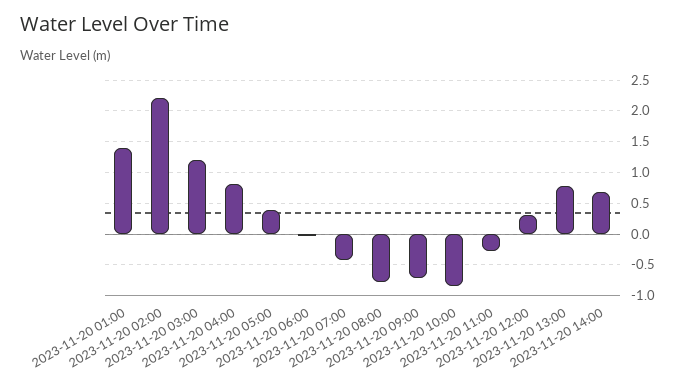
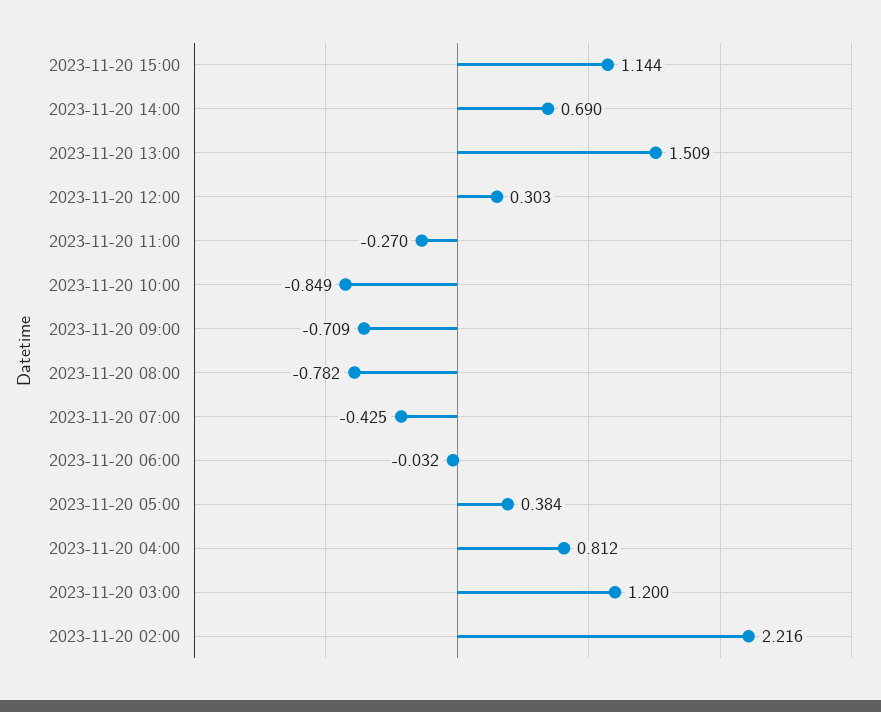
2023-11-20 01:00: 1.4 -> none
2023-11-20 13:00: 0.8 -> 1.509
2023-11-20 15:00: none -> 1.144

